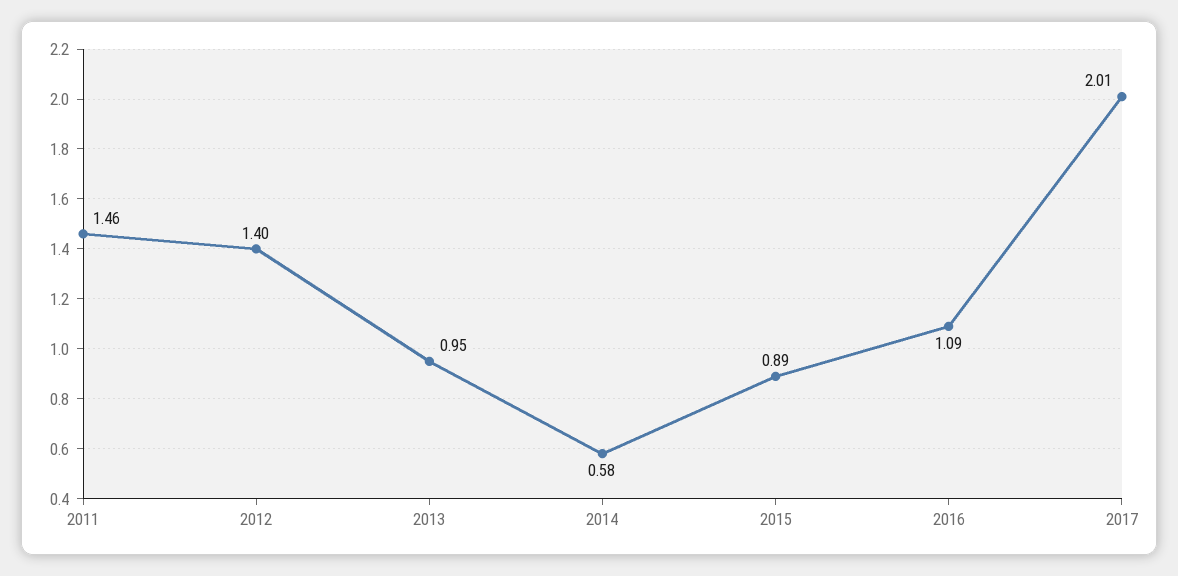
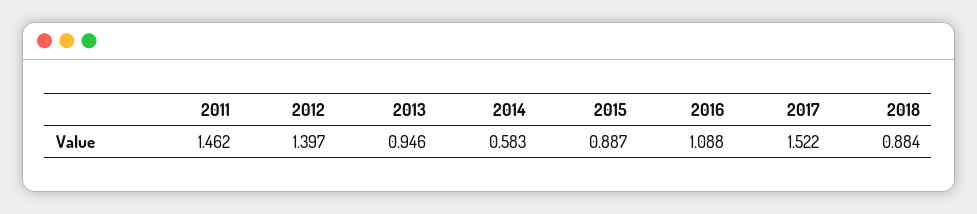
2017: 2.01 -> 1.522
2018: none -> 0.884

